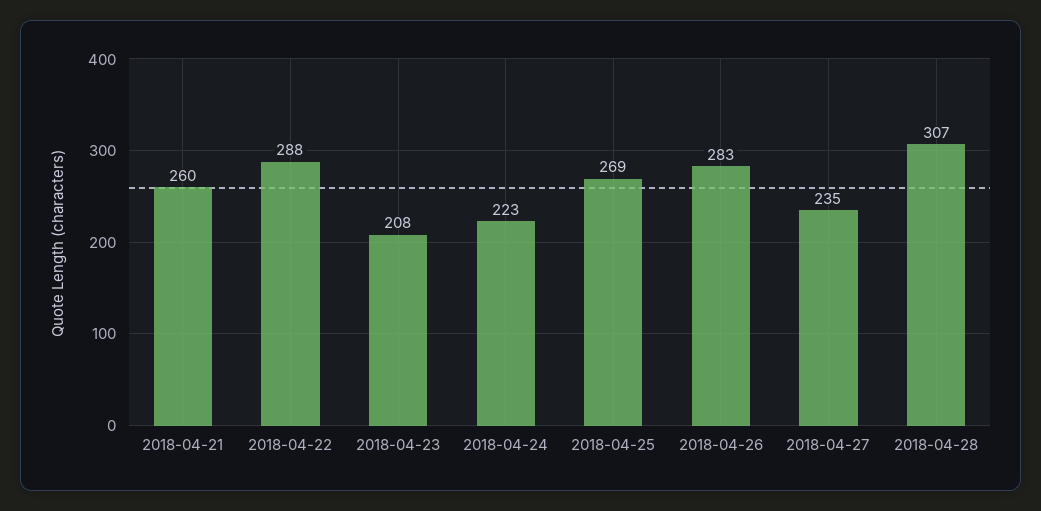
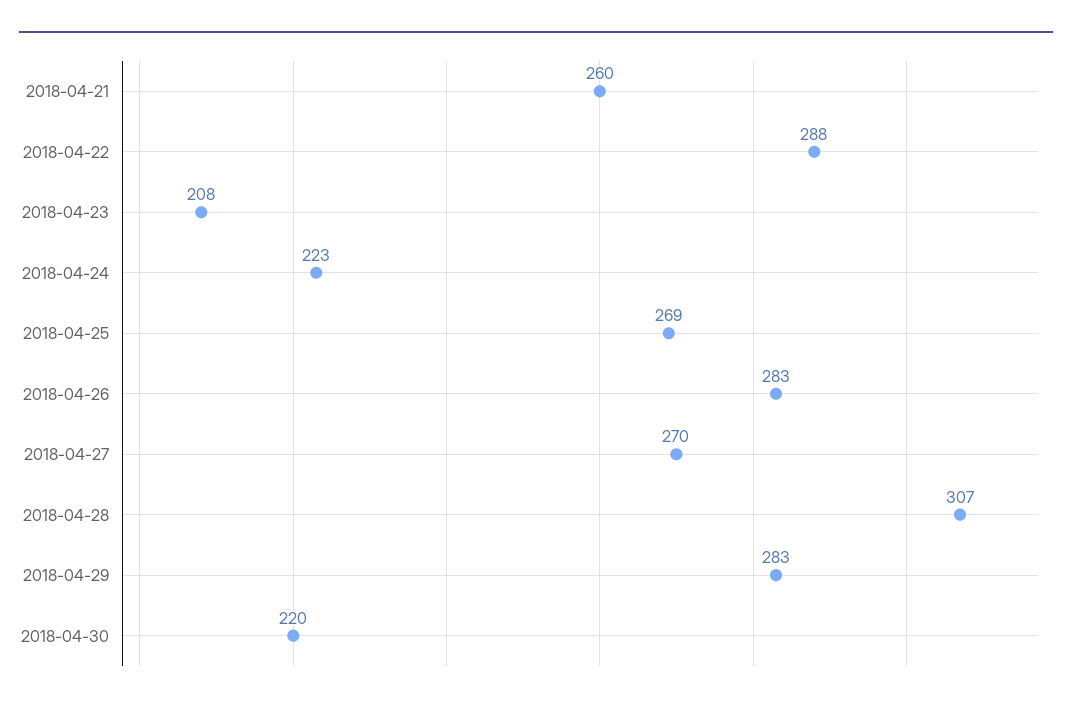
2018-04-27: 235 -> 270
2018-04-29: none -> 283
2018-04-30: none -> 220

